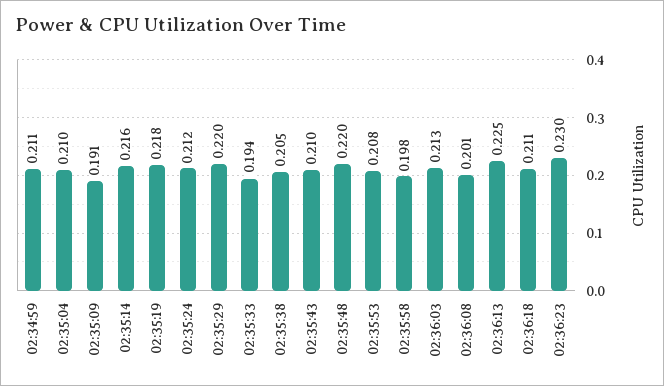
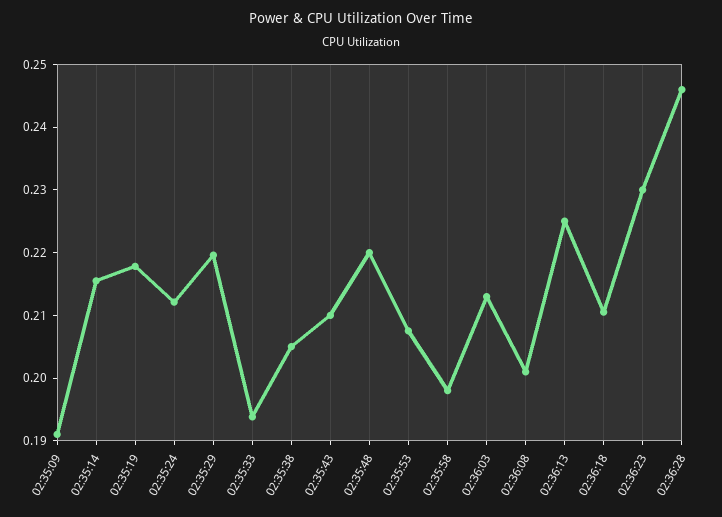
02:34:59: 0.211 -> none
02:35:04: 0.21 -> none
02:36:28: none -> 0.246

